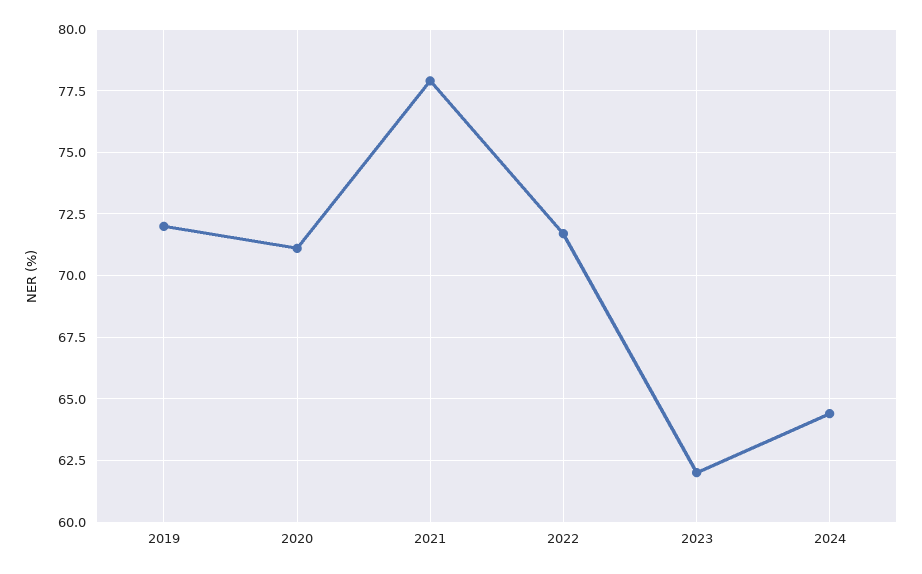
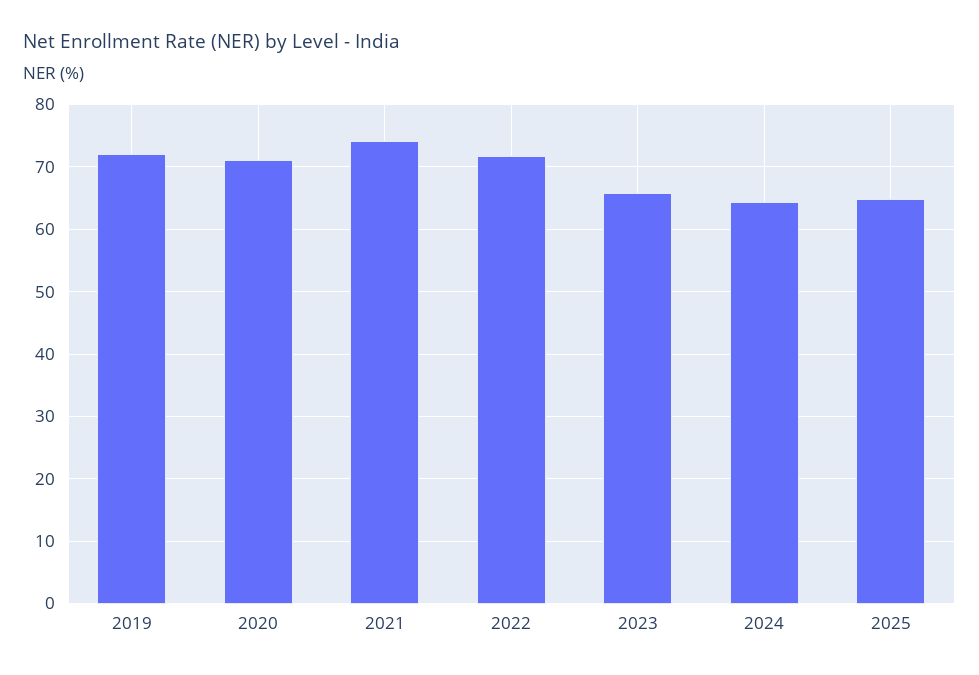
2021: 78 -> 74
2023: 62 -> 66
2025: none -> 65

